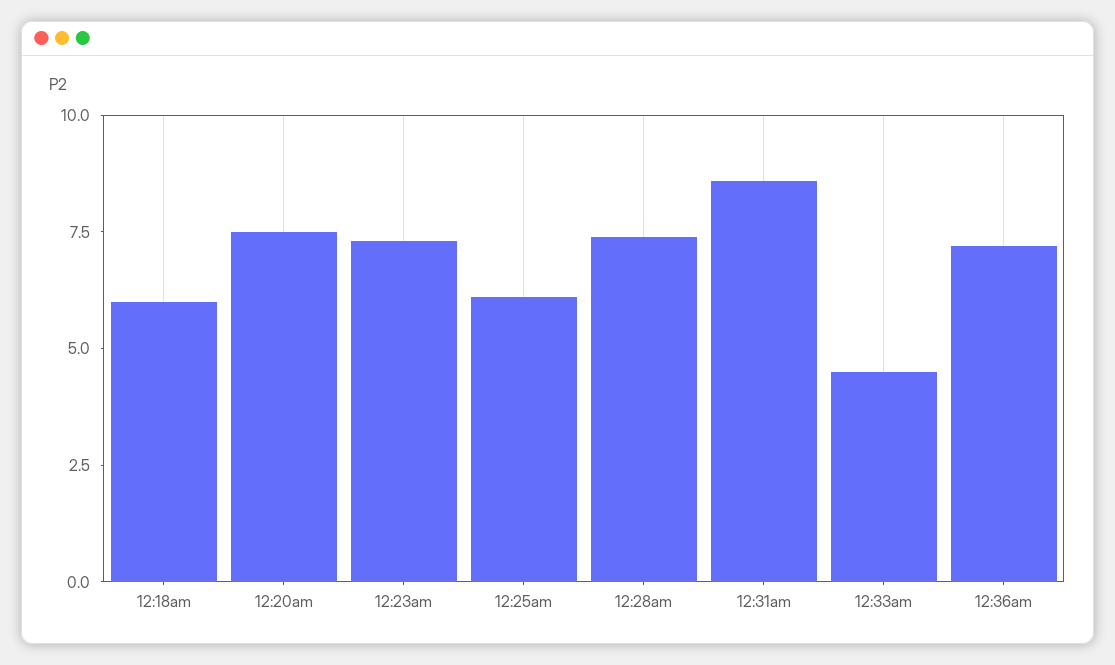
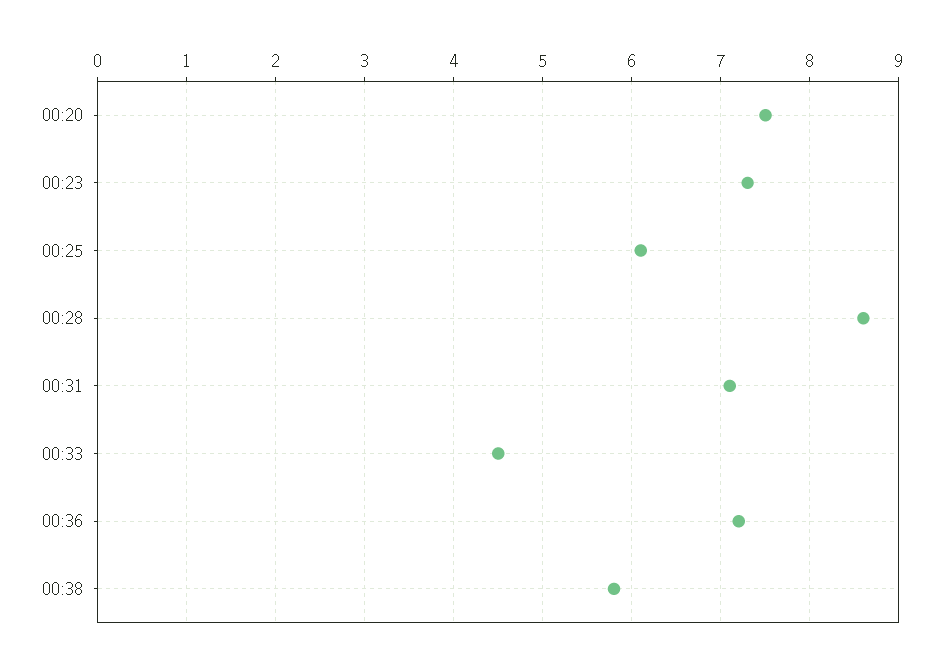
12:18am: 6 -> none
12:28am: 7.5 -> 8.6
12:31am: 8.5 -> 7.1
00:38: none -> 5.8

